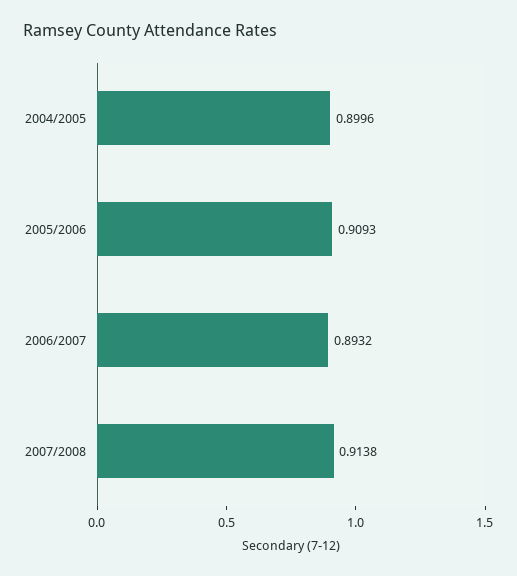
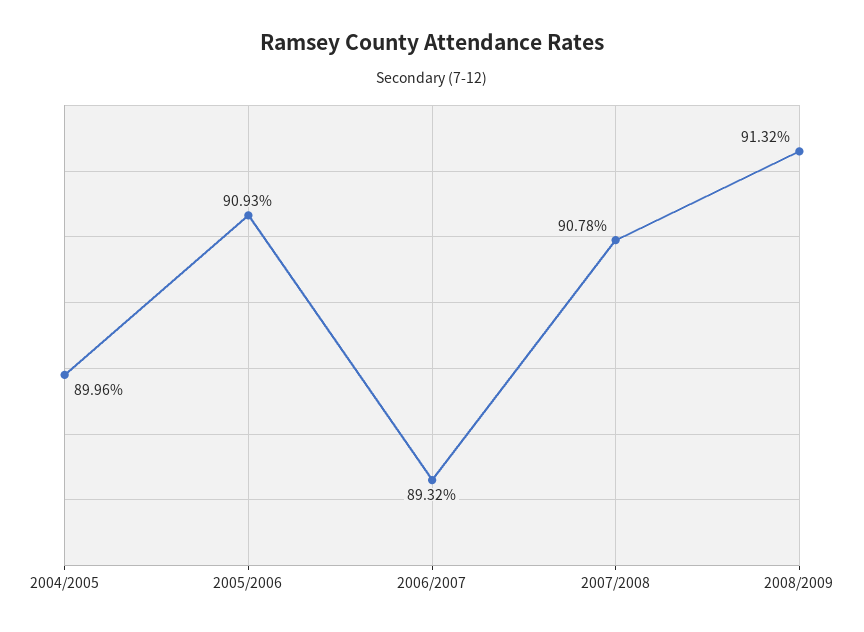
2007/2008: 0.9138 -> 0.9078
2008/2009: none -> 0.9132

